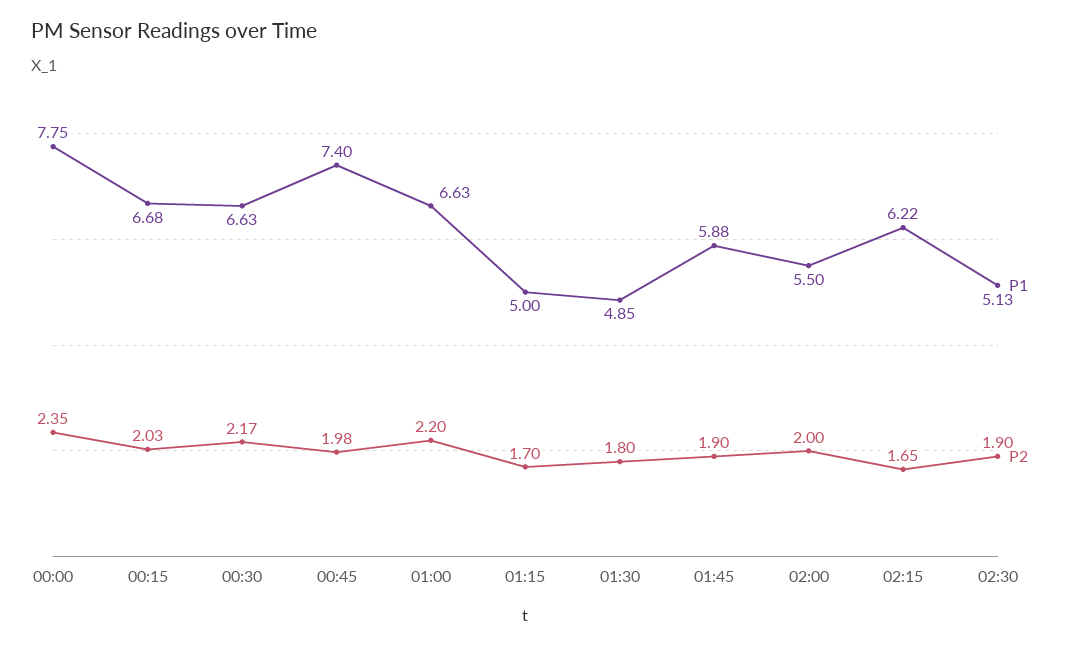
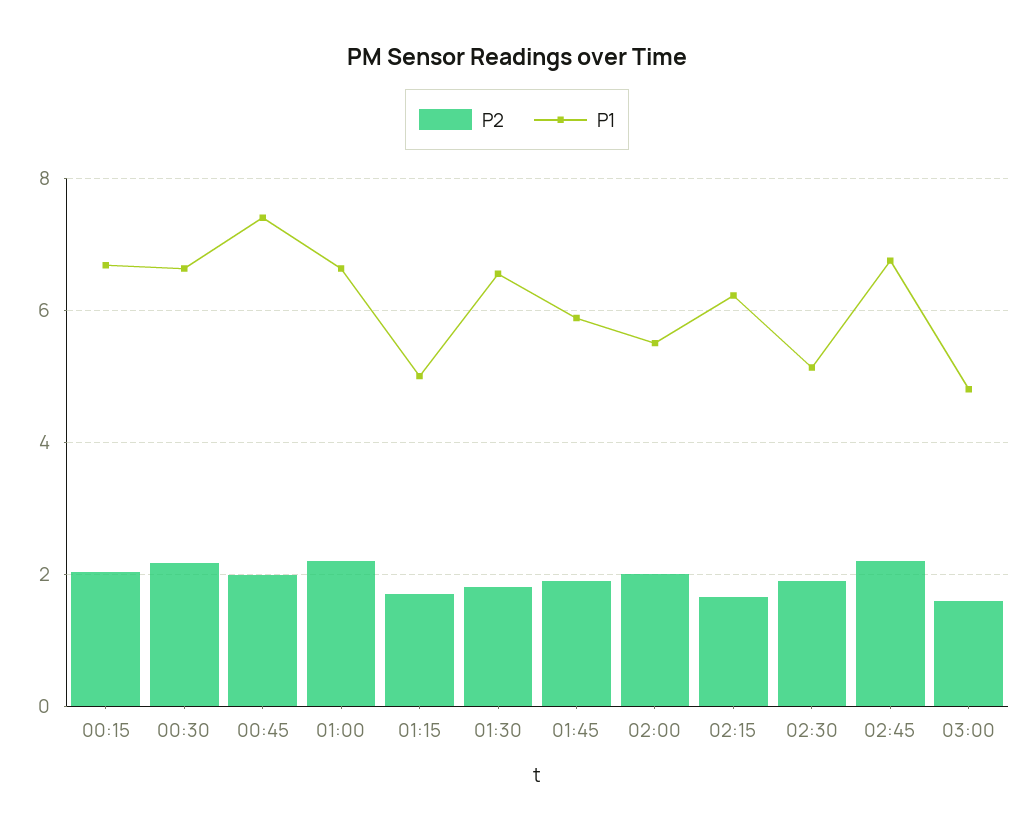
P1, 00:00: 7.75 -> none
P2, 00:00: 2.35 -> none
P1, 01:30: 4.85 -> 6.6
P2, 02:45: none -> 2.2
P1, 02:45: none -> 6.8
P2, 03:00: none -> 1.6
P1, 03:00: none -> 4.8

